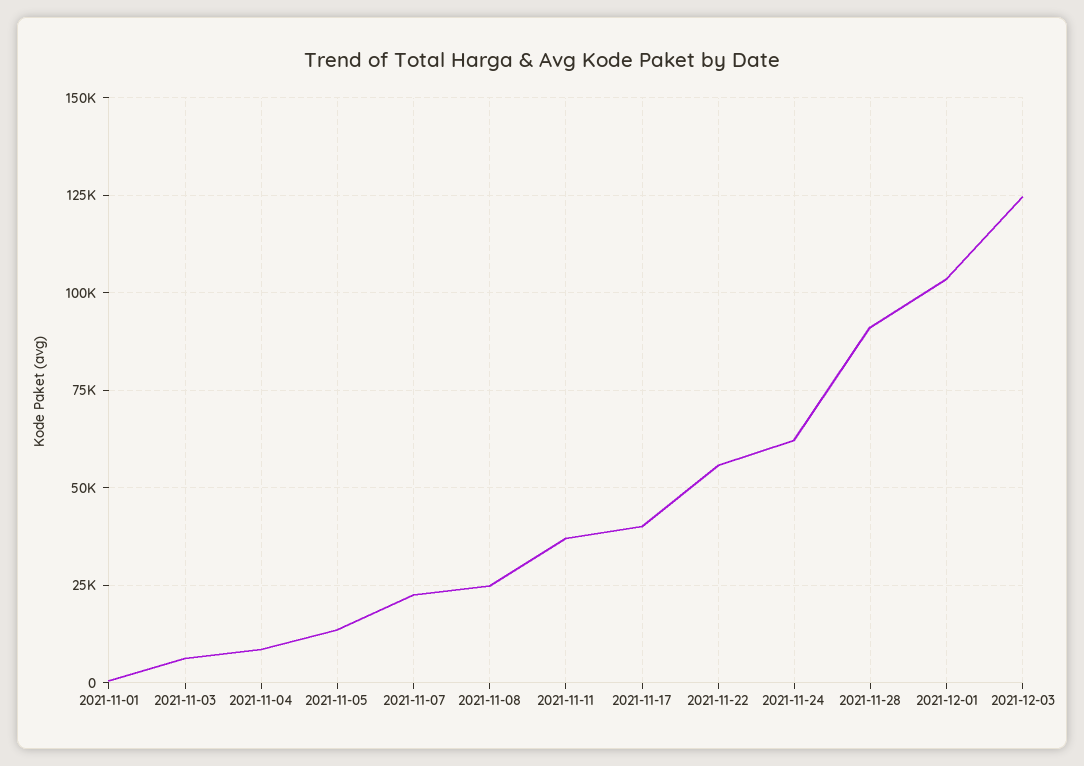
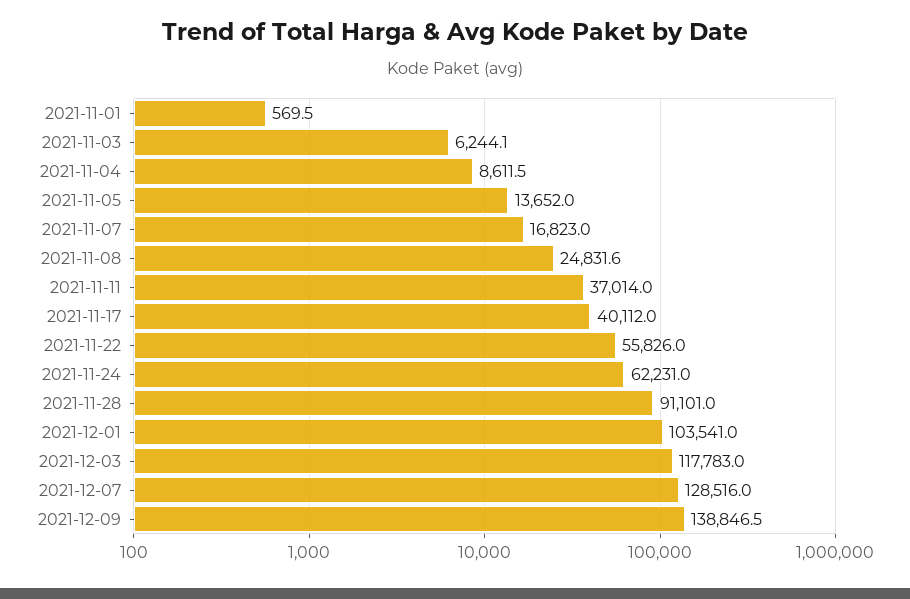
2021-11-07: 22500 -> 16823
2021-12-03: 125000 -> 117783
2021-12-07: none -> 128516
2021-12-09: none -> 138846.5

